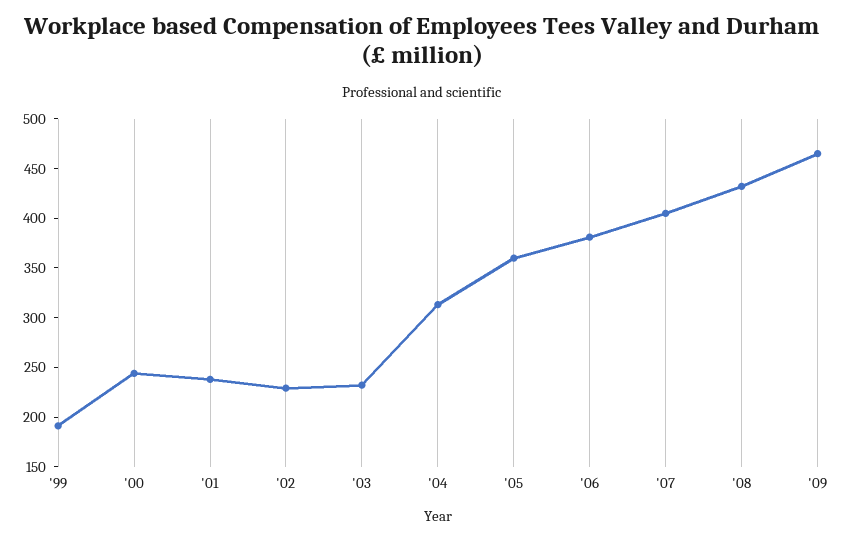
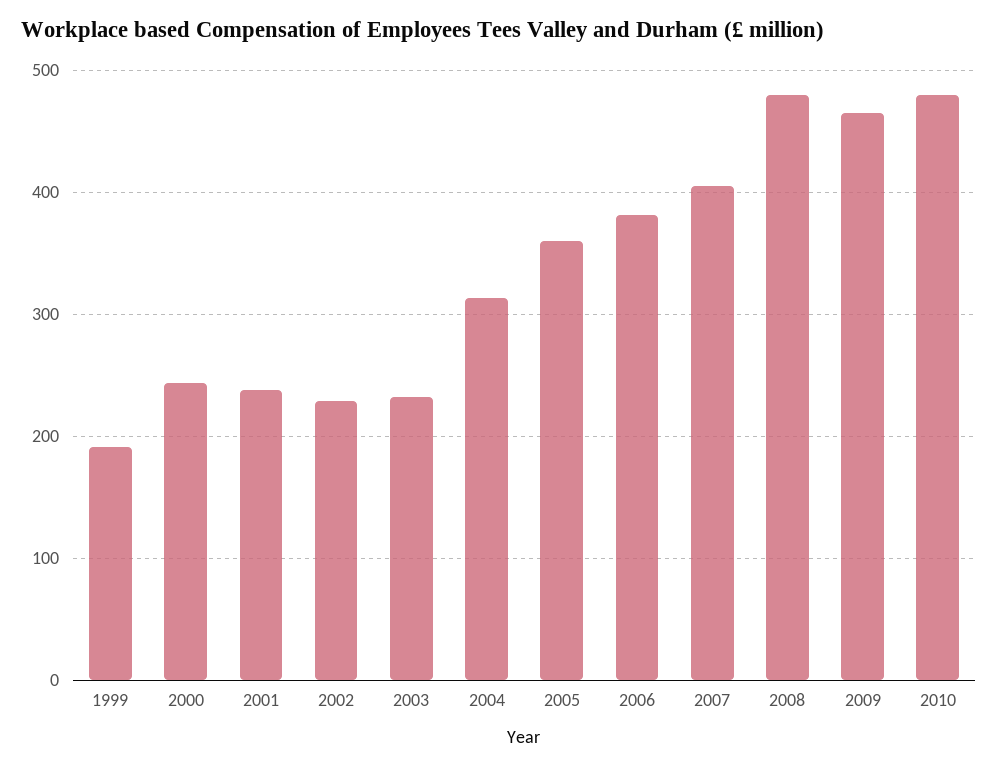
'08: 430 -> 480
2010: none -> 480

